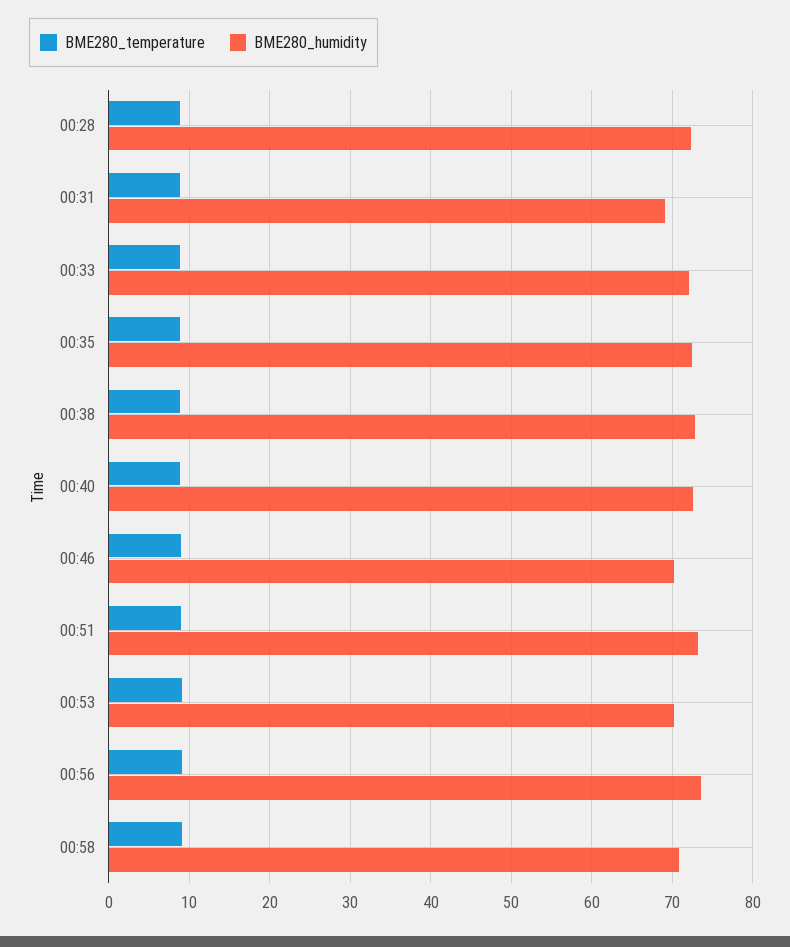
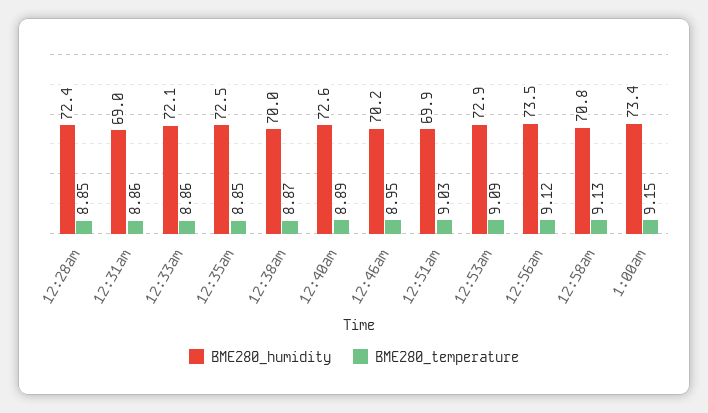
BME280_humidity, 00:38: 73 -> 70
BME280_humidity, 00:51: 73 -> 69.9
BME280_humidity, 00:53: 70 -> 72.9
BME280_humidity, 1:00am: none -> 73.4
BME280_temperature, 1:00am: none -> 9.15

